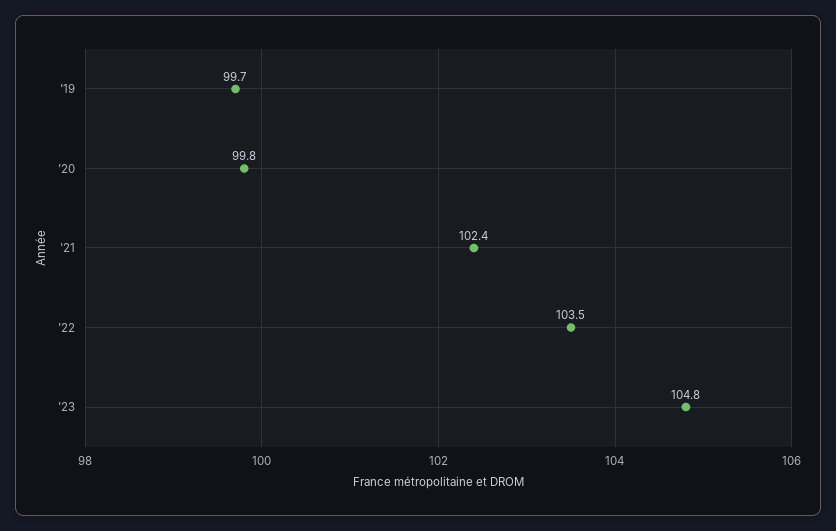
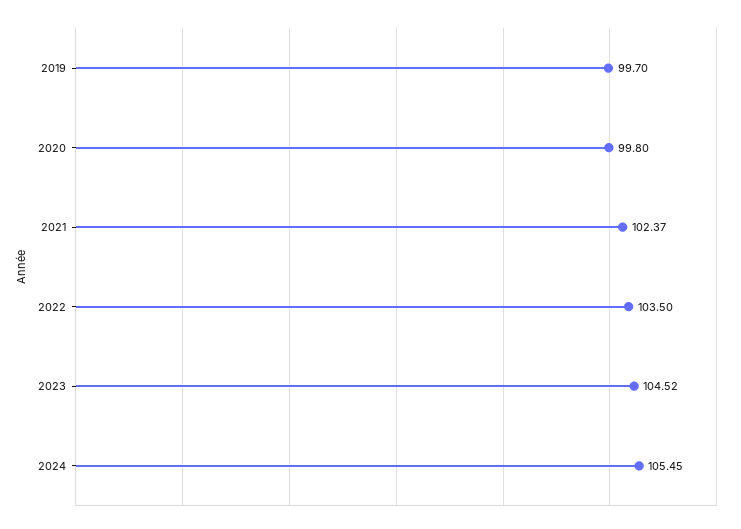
'23: 104.8 -> 104.52
2024: none -> 105.45

